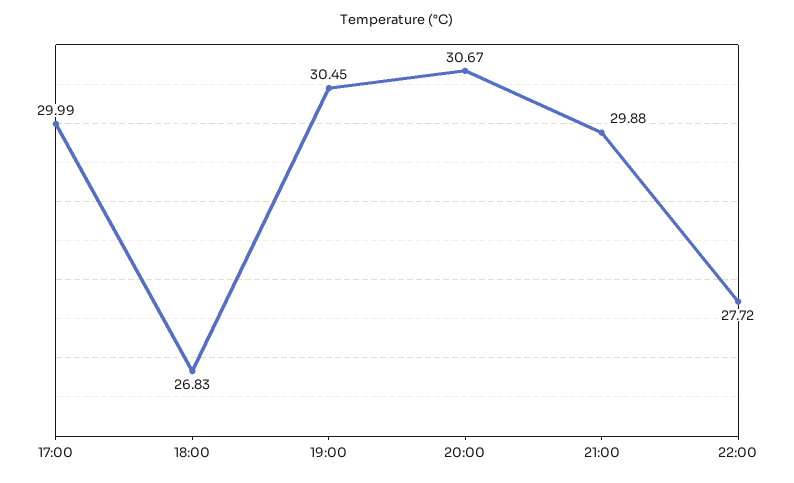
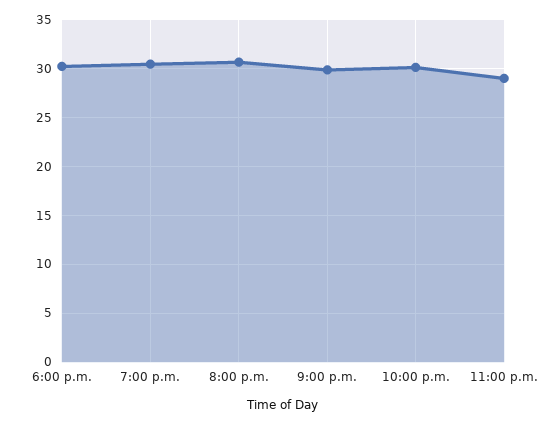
17:00: 29.99 -> none
18:00: 26.83 -> 30
22:00: 27.72 -> 30
11:00 p.m.: none -> 29

